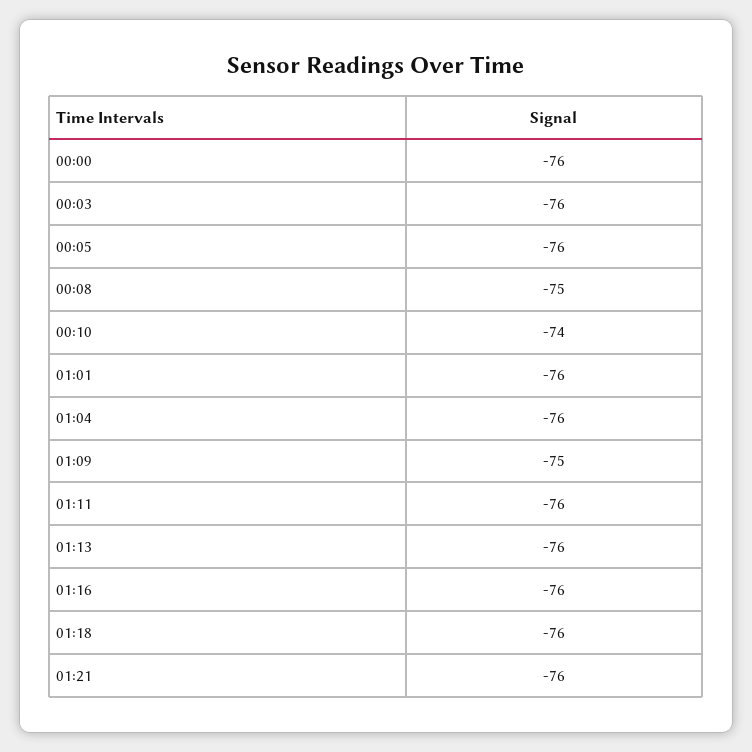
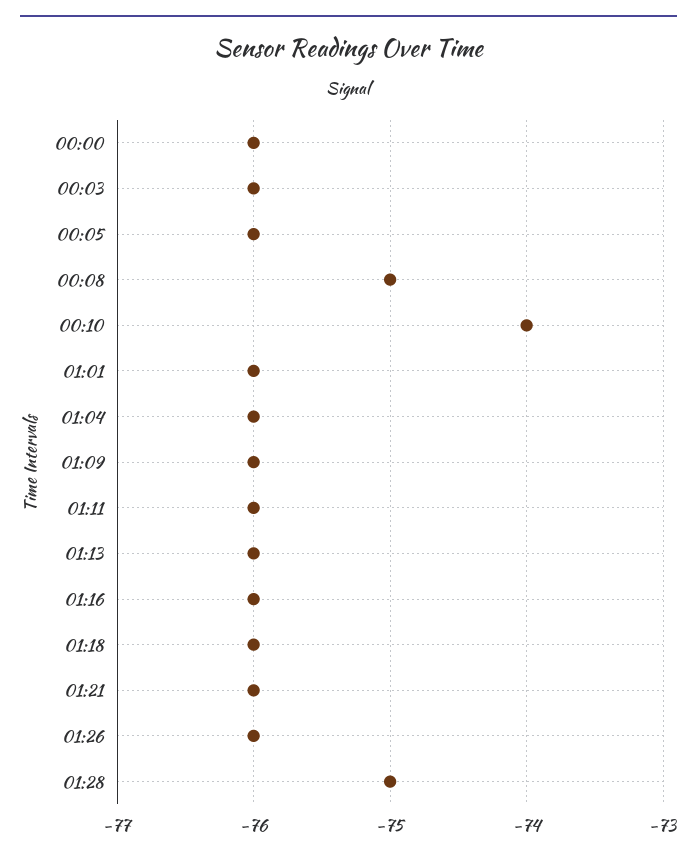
01:09: -75 -> -76
01:26: none -> -76
01:28: none -> -75

